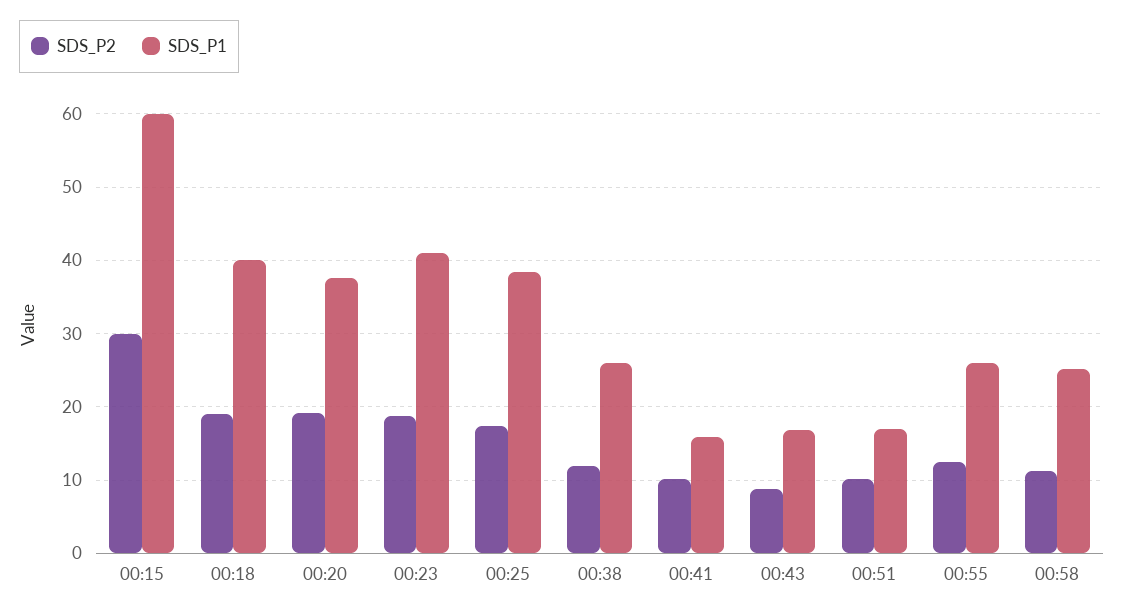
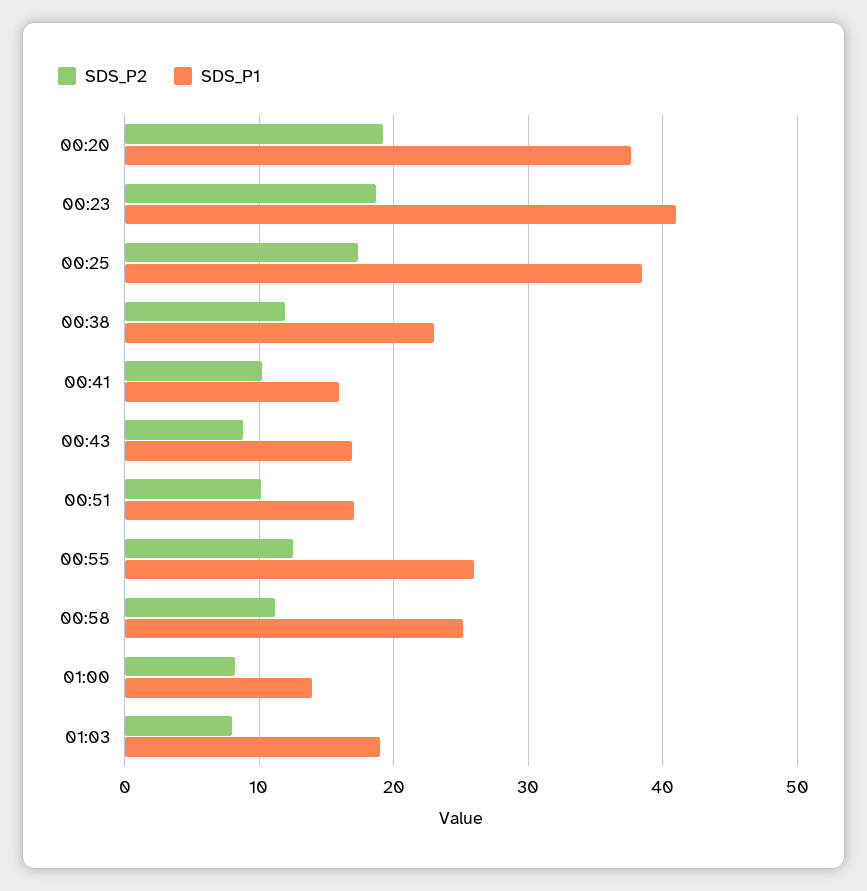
SDS_P2, 00:15: 30 -> none
SDS_P1, 00:15: 60 -> none
SDS_P2, 00:18: 19 -> none
SDS_P1, 00:18: 40 -> none
SDS_P1, 00:38: 26 -> 23
SDS_P2, 01:00: none -> 8
SDS_P1, 01:00: none -> 14
SDS_P2, 01:03: none -> 8
SDS_P1, 01:03: none -> 19

